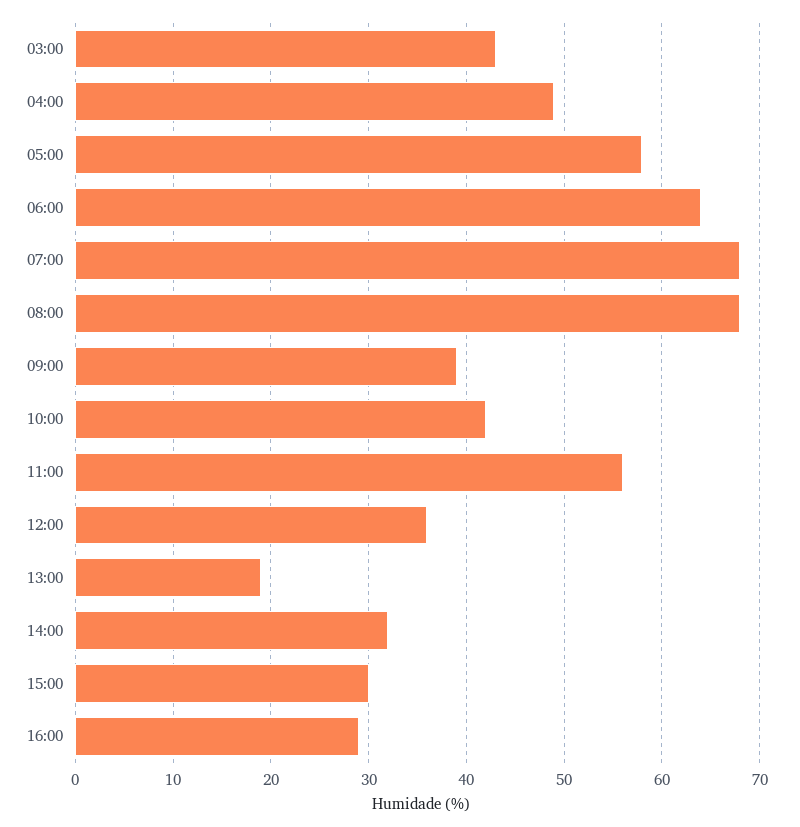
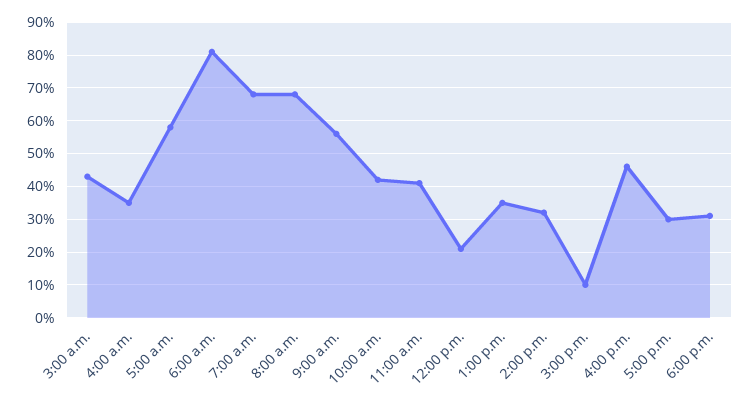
04:00: 49 -> 35
06:00: 64 -> 80
09:00: 39 -> 55
11:00: 56 -> 40
12:00: 36 -> 20
13:00: 19 -> 35
15:00: 30 -> 10
16:00: 29 -> 45
5:00 p.m.: none -> 30
6:00 p.m.: none -> 30

